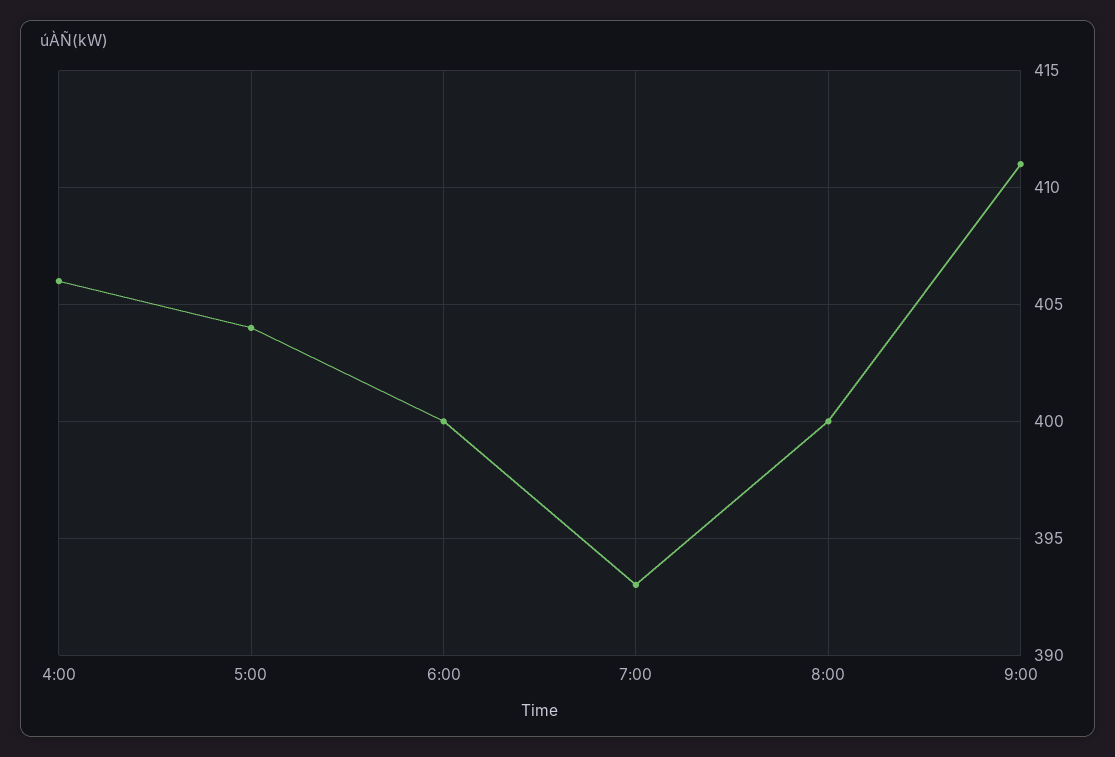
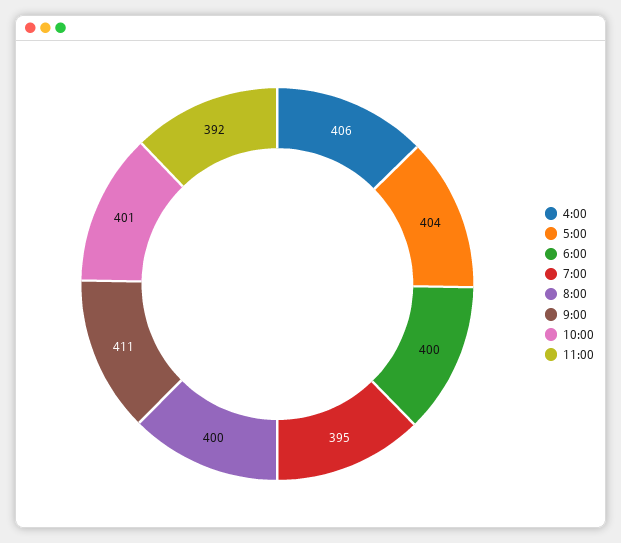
7:00: 393 -> 395
10:00: none -> 401
11:00: none -> 392

